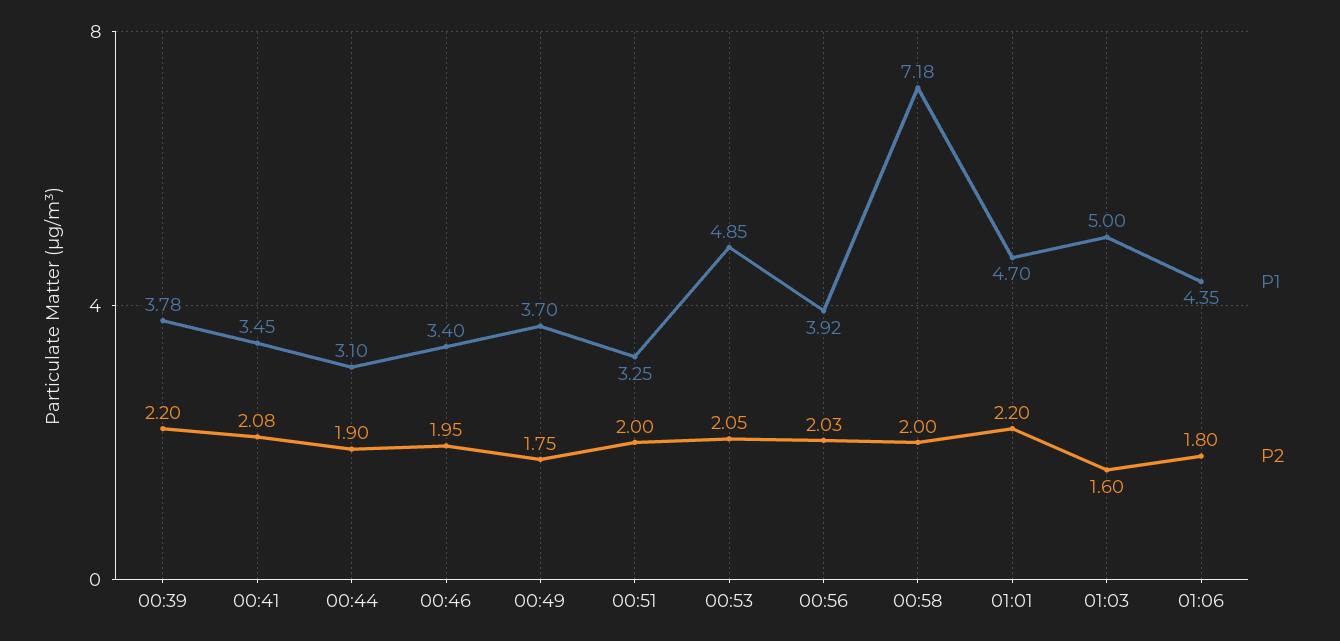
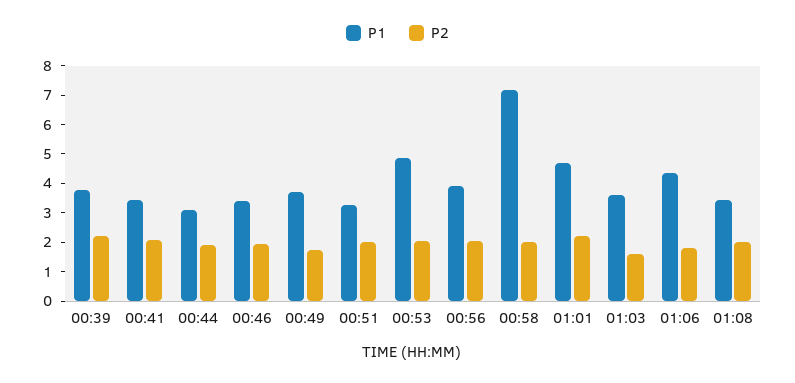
P1, 01:03: 5 -> 3.5
P1, 01:08: none -> 3.5
P2, 01:08: none -> 2

